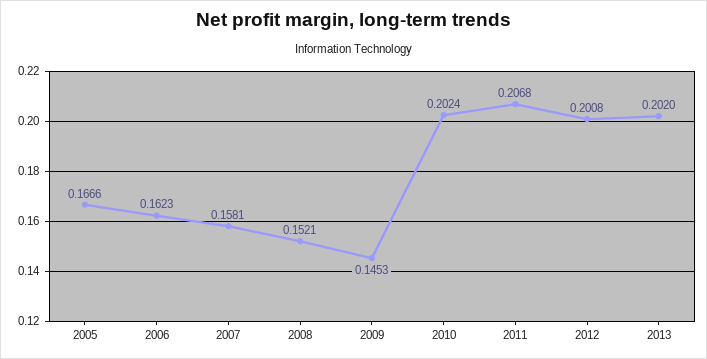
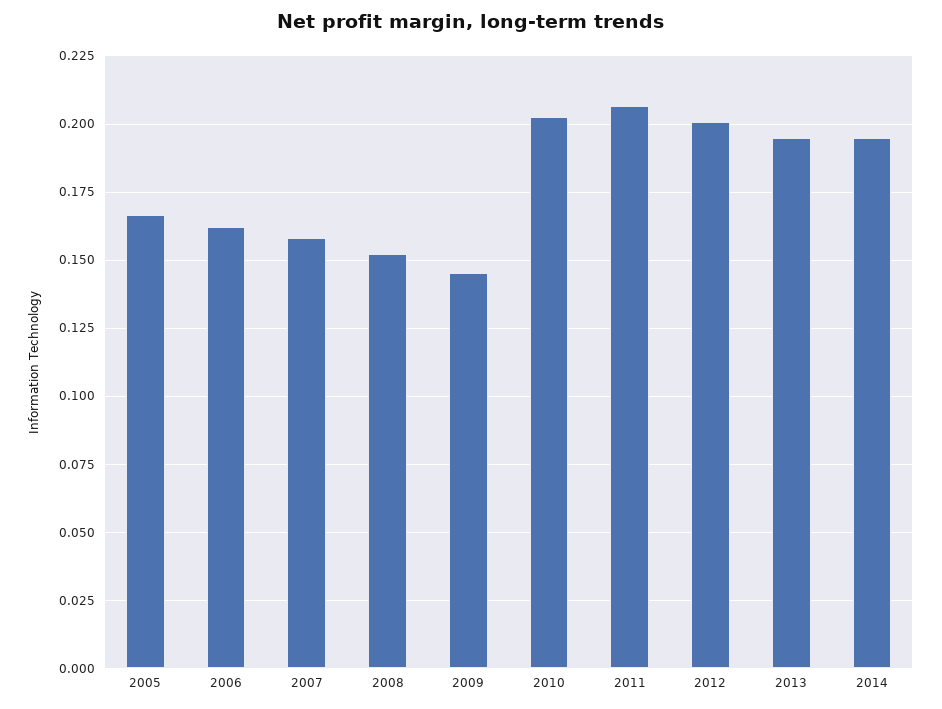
2013: 0.202 -> 0.195
2014: none -> 0.195

